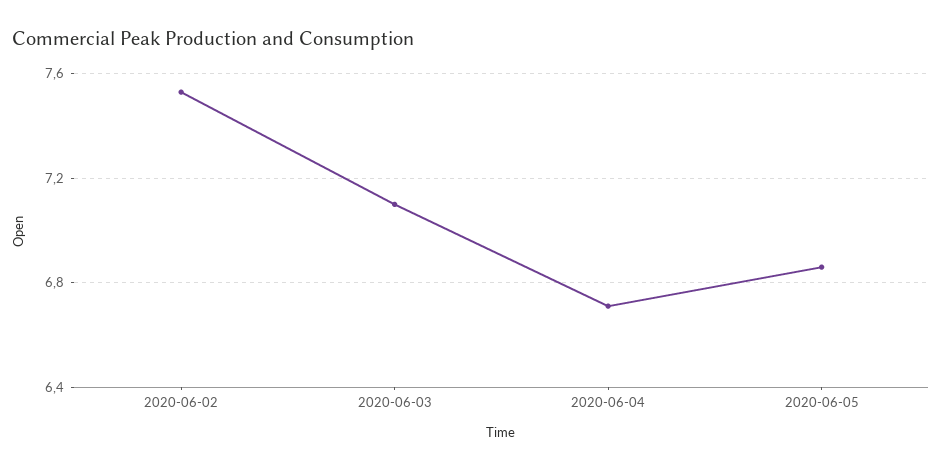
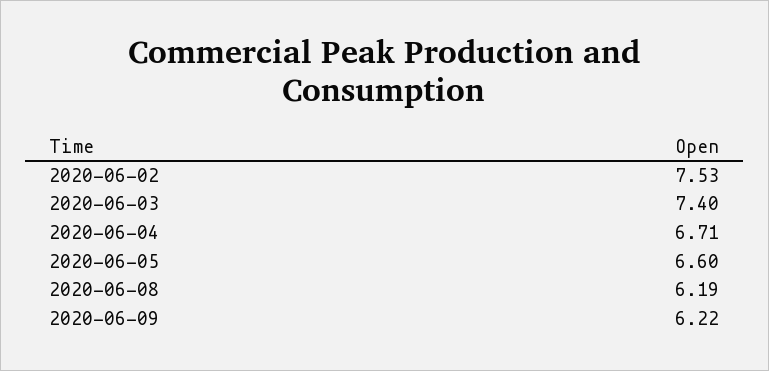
2020-06-03: 7.1 -> 7.4
2020-06-05: 6.85 -> 6.6
2020-06-08: none -> 6.19
2020-06-09: none -> 6.22

